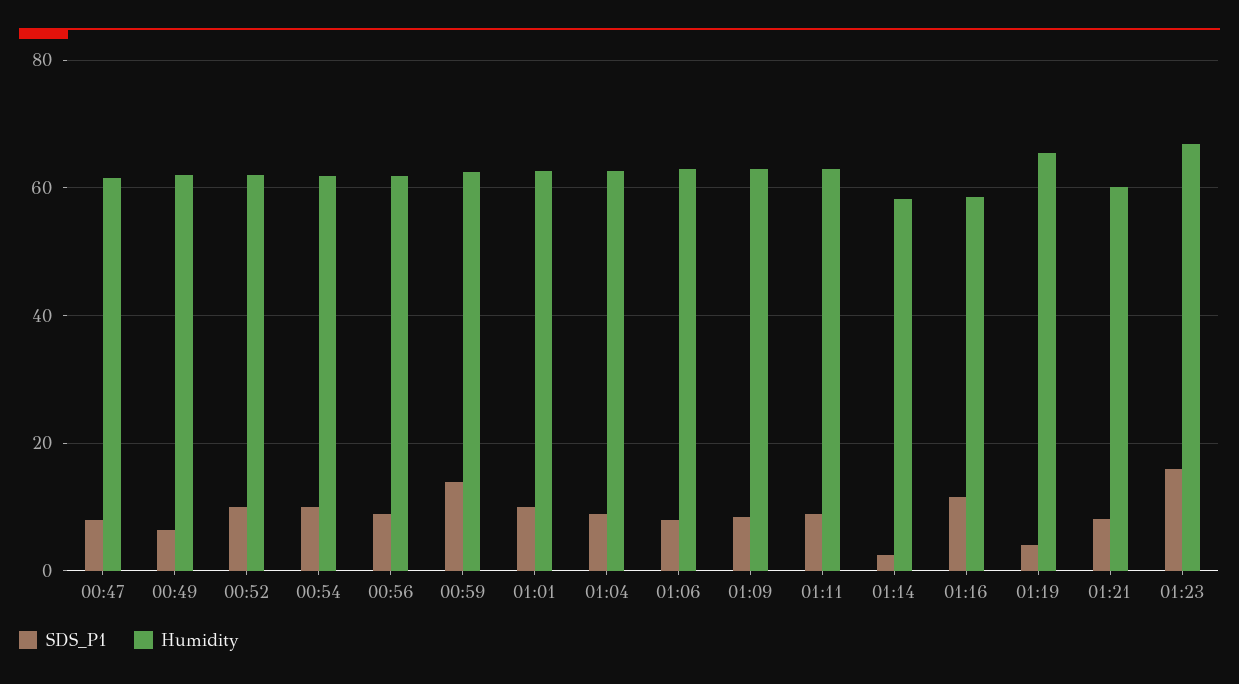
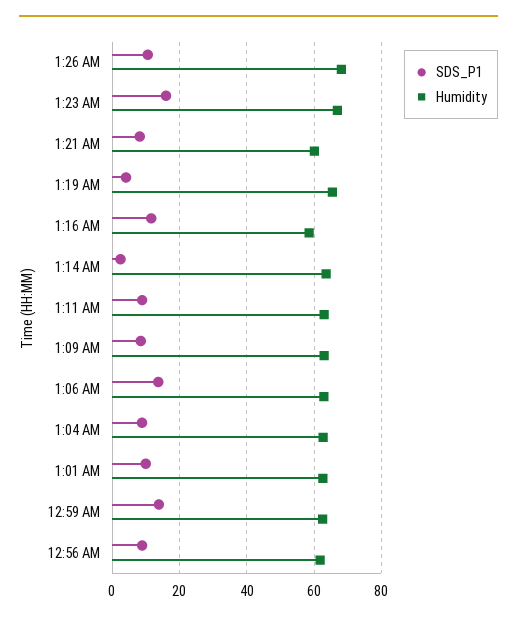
SDS_P1, 00:47: 8 -> none
Humidity, 00:47: 62 -> none
SDS_P1, 00:49: 6 -> none
Humidity, 00:49: 62 -> none
SDS_P1, 00:52: 10 -> none
Humidity, 00:52: 62 -> none
SDS_P1, 00:54: 10 -> none
Humidity, 00:54: 62 -> none
SDS_P1, 01:06: 8 -> 14
Humidity, 01:14: 58 -> 64
SDS_P1, 1:26 AM: none -> 10
Humidity, 1:26 AM: none -> 68

